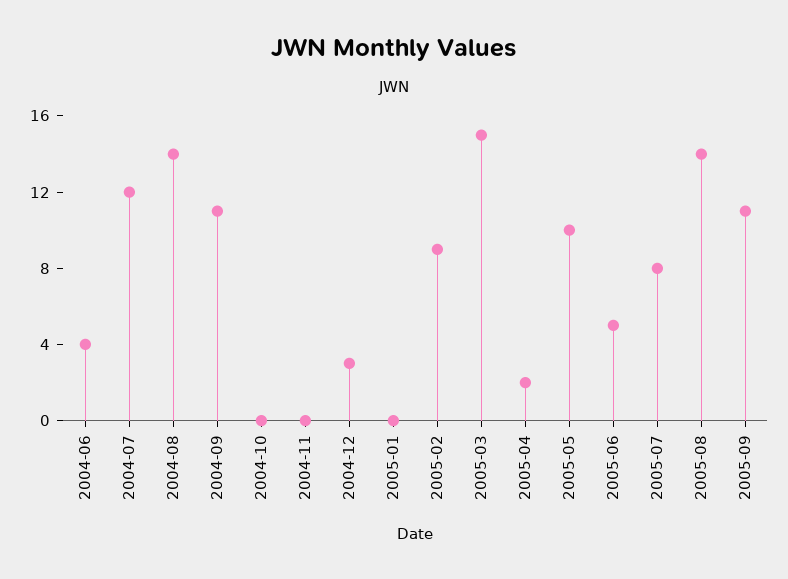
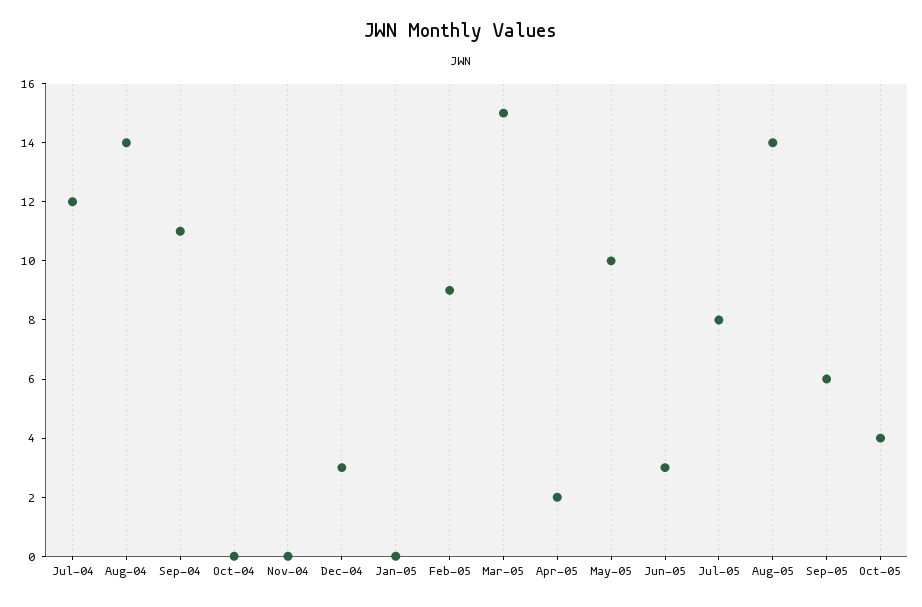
2004-06: 4 -> none
2005-06: 5 -> 3
2005-09: 11 -> 6
Oct-05: none -> 4

